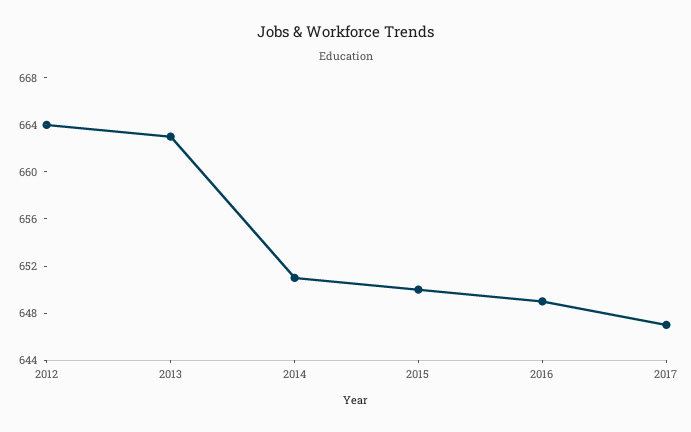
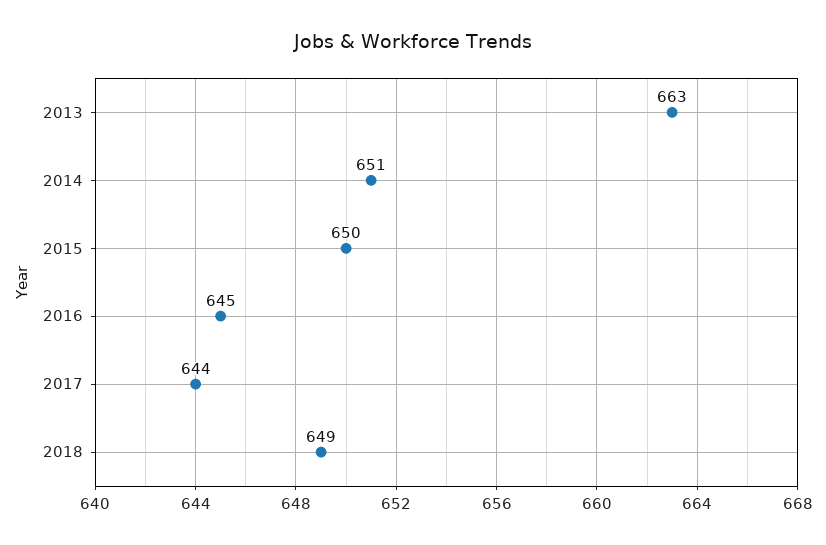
2012: 664 -> none
2016: 649 -> 645
2017: 647 -> 644
2018: none -> 649

